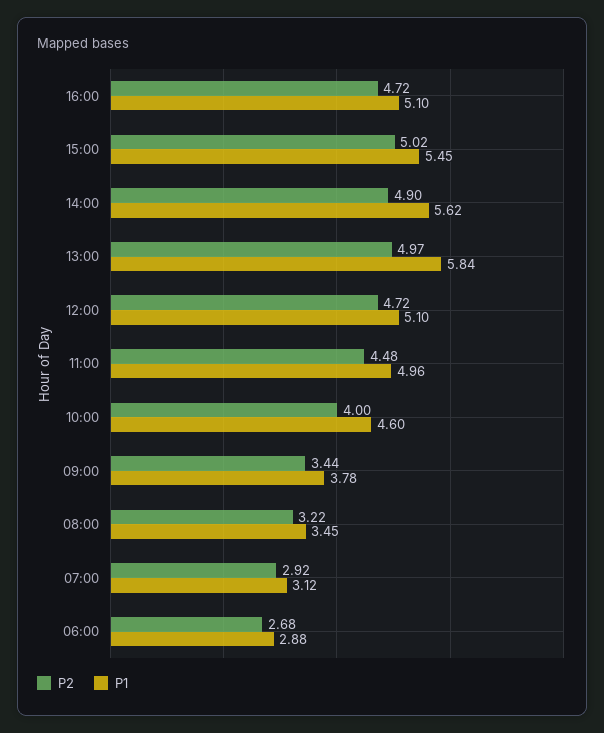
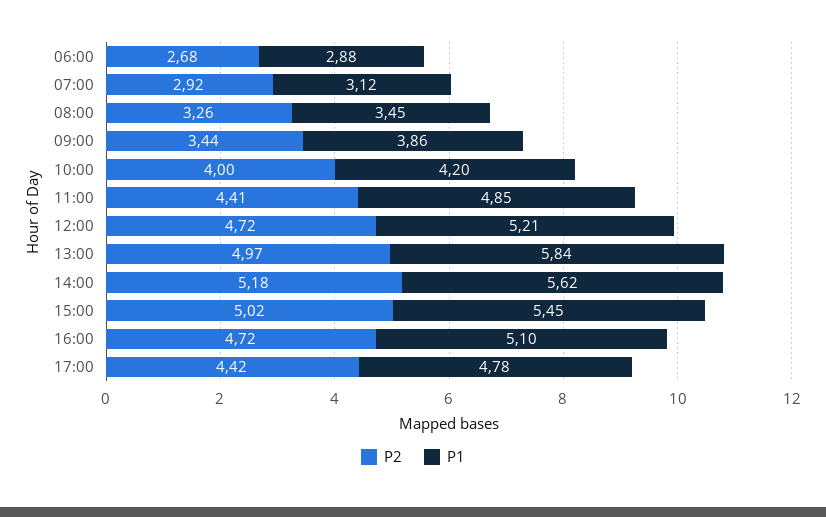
P2, 14:00: 4.9 -> 5.18
P1, 12:00: 5.1 -> 5.21
P2, 11:00: 4.48 -> 4.41
P1, 11:00: 4.96 -> 4.85
P1, 10:00: 4.6 -> 4.2
P1, 09:00: 3.78 -> 3.86
P2, 08:00: 3.22 -> 3.26
P2, 17:00: none -> 4.42
P1, 17:00: none -> 4.78

